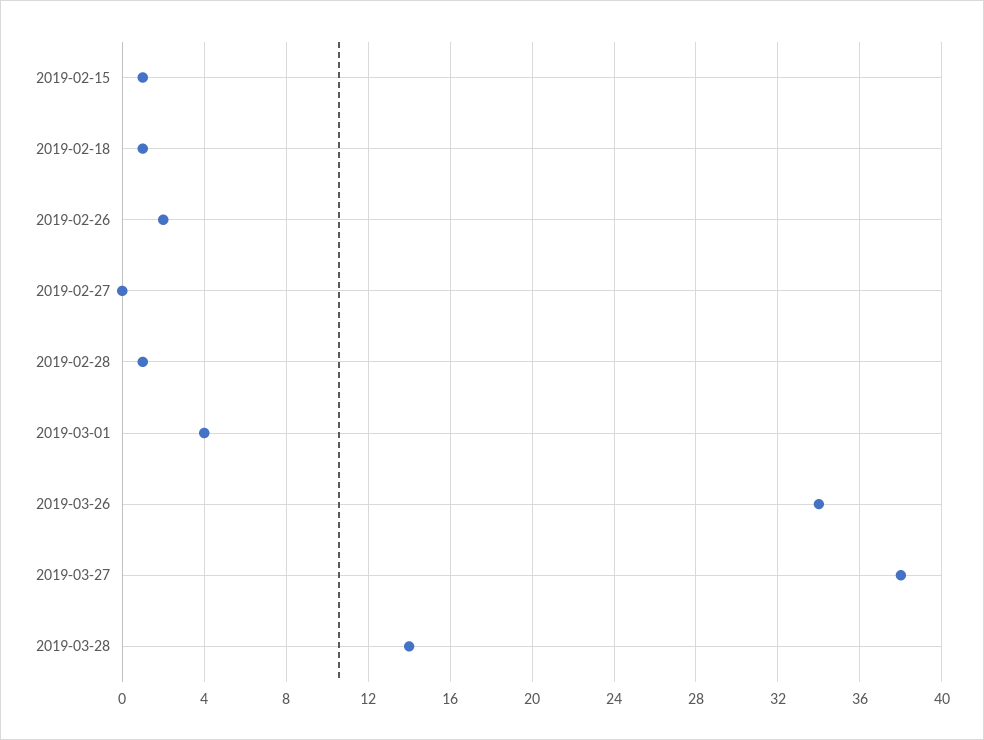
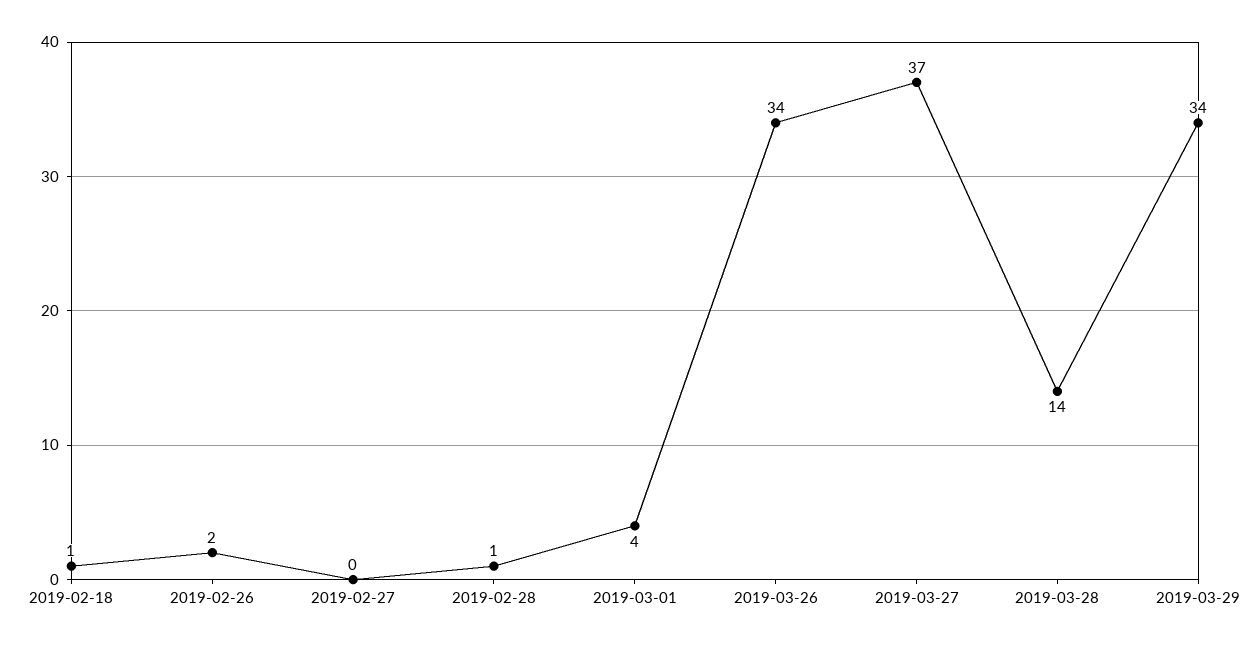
2019-02-15: 1 -> none
2019-03-27: 38 -> 37
2019-03-29: none -> 34

